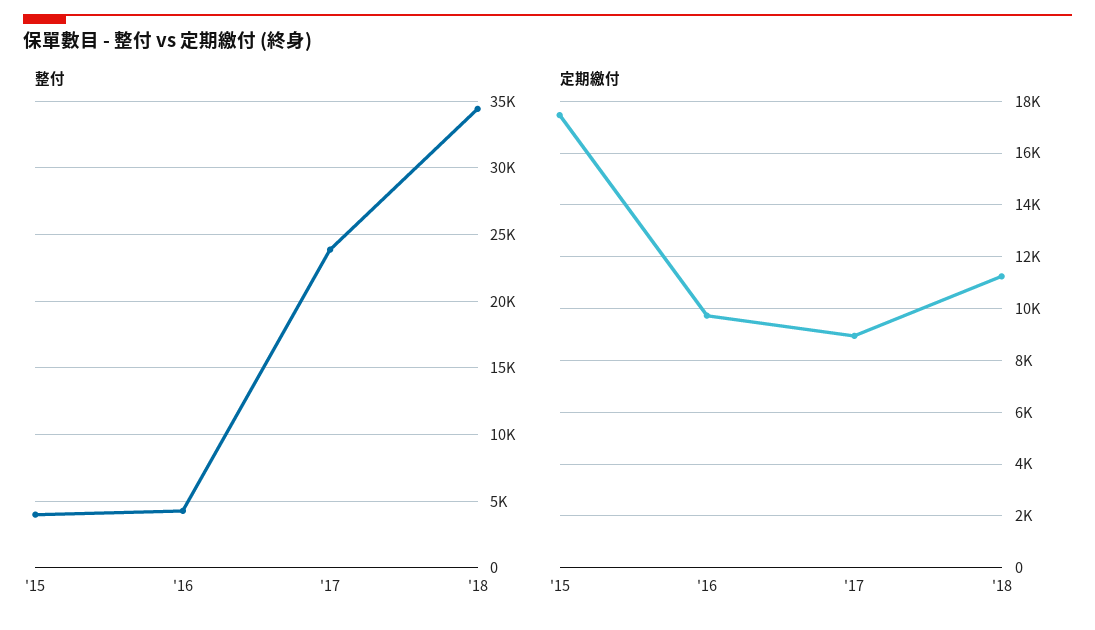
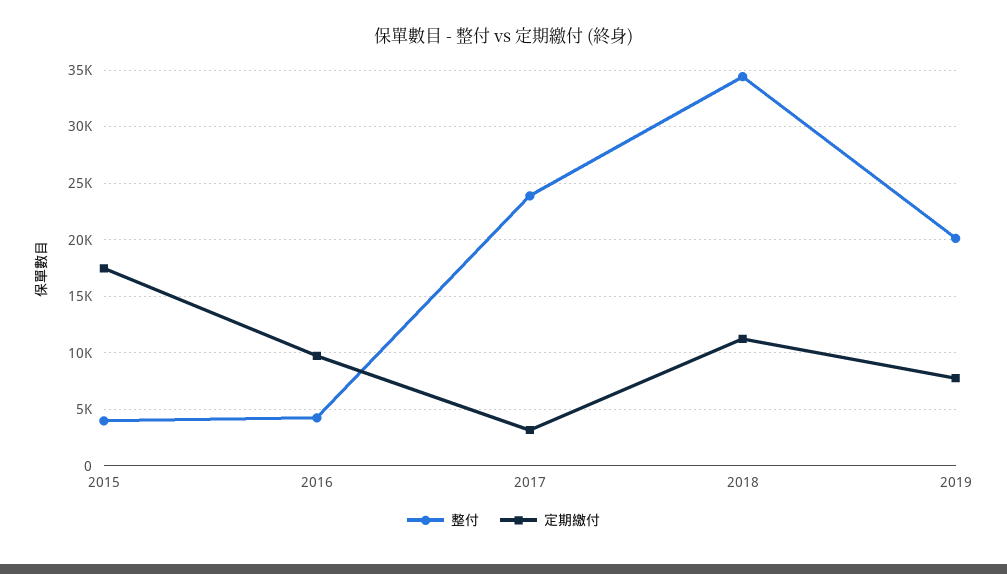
定期繳付, '17: 9000 -> 3000
整付, 2019: none -> 20000
定期繳付, 2019: none -> 8000

